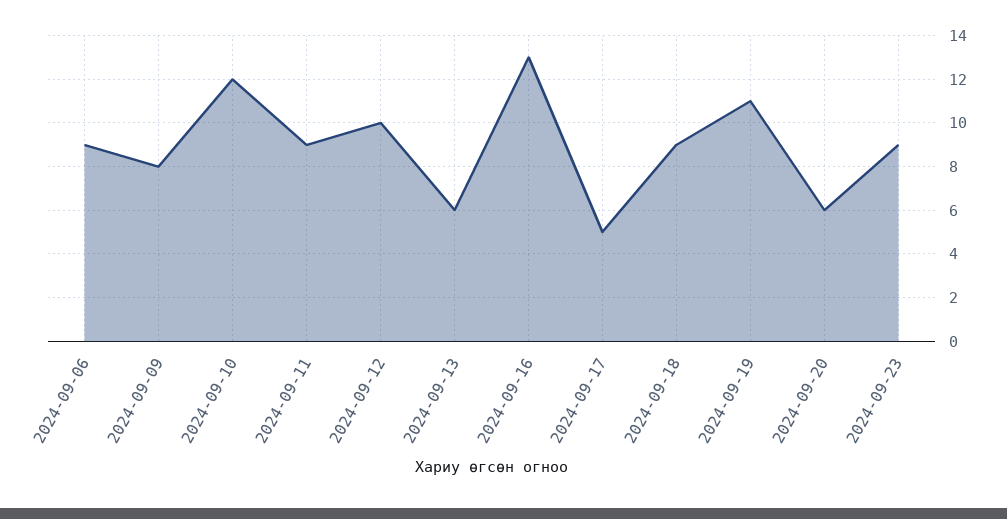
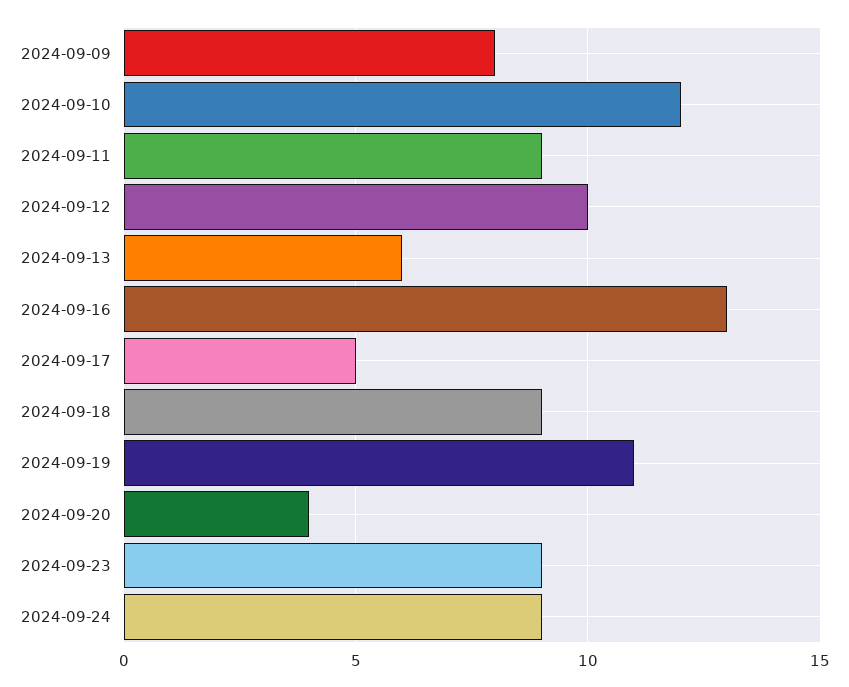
2024-09-06: 9 -> none
2024-09-20: 6 -> 4
2024-09-24: none -> 9

